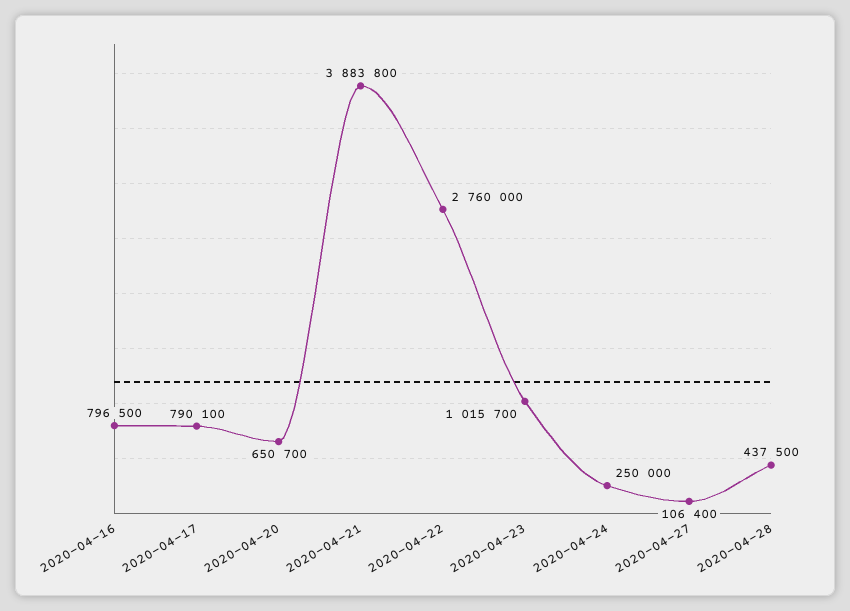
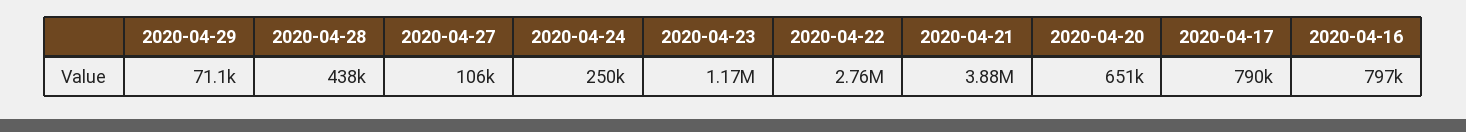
2020-04-23: 1015700 -> 1170000
2020-04-29: none -> 71100

